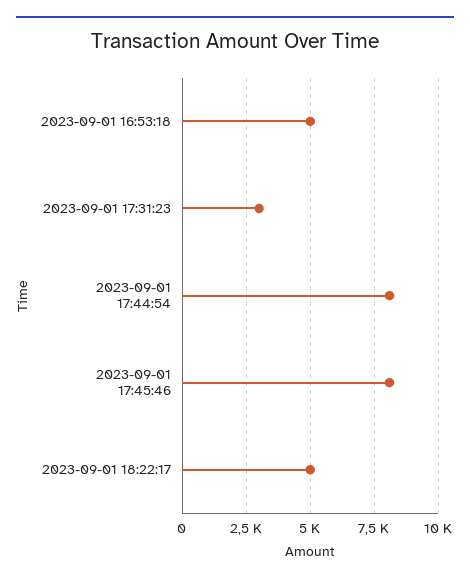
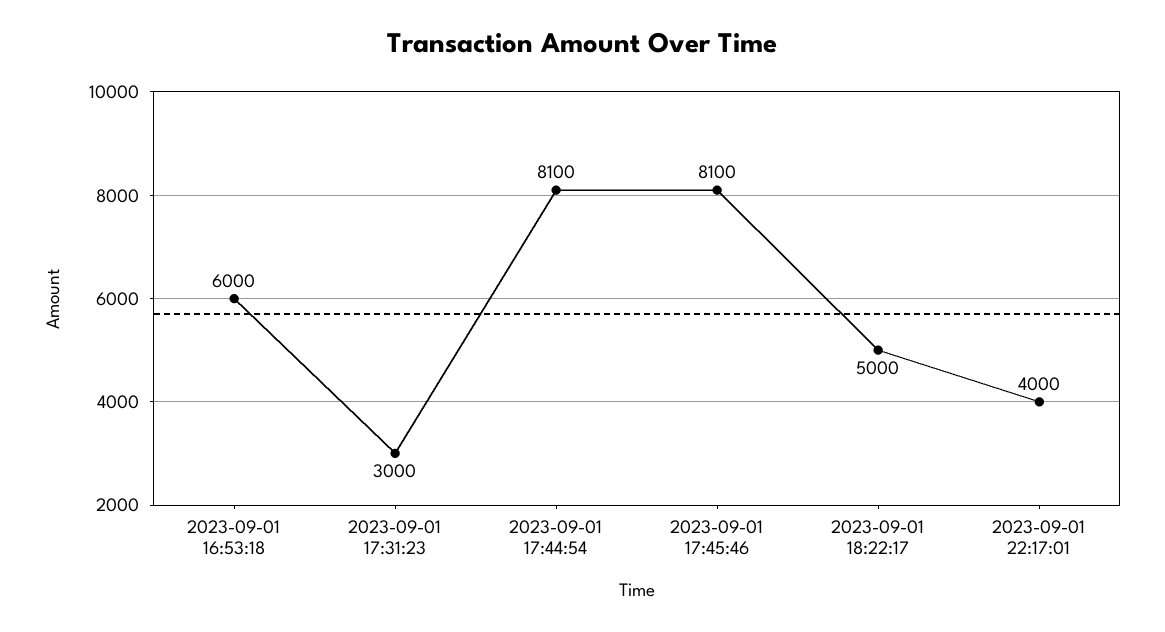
2023-09-01 16:53:18: 5000 -> 6000
2023-09-01 22:17:01: none -> 4000

